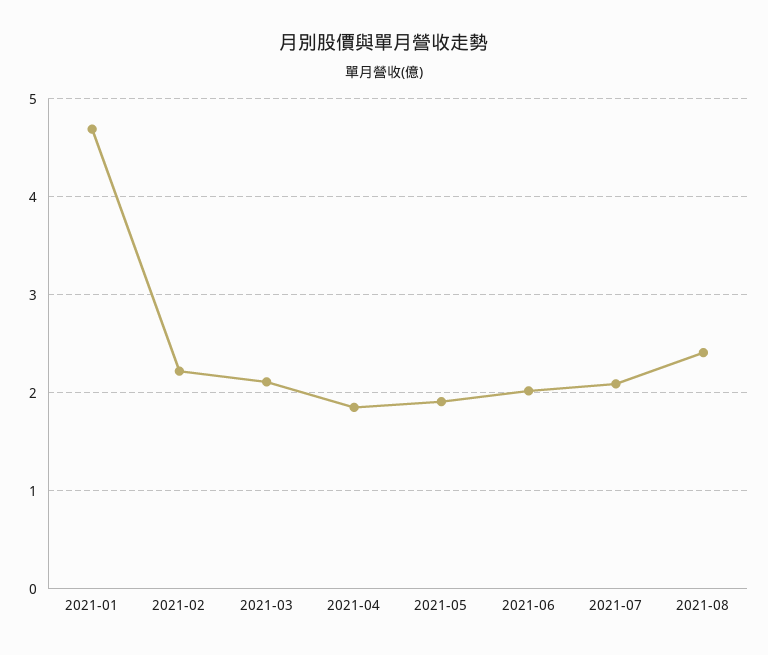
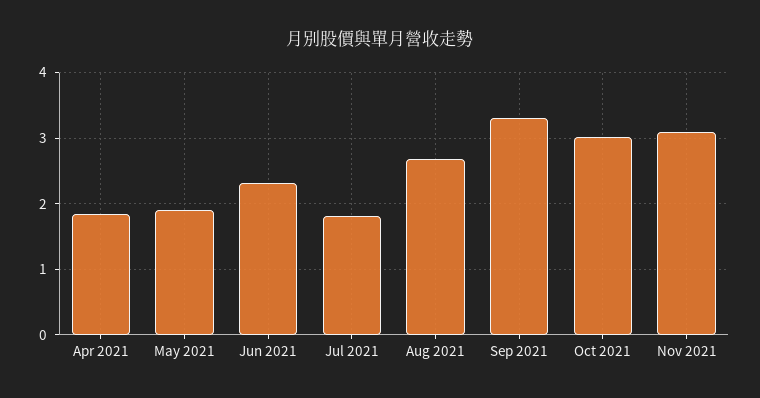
2021-01: 4.7 -> none
2021-02: 2.2 -> none
2021-03: 2.1 -> none
2021-06: 2 -> 2.3
2021-07: 2.1 -> 1.8
2021-08: 2.4 -> 2.7
Sep 2021: none -> 3.3
Oct 2021: none -> 3
Nov 2021: none -> 3.1

